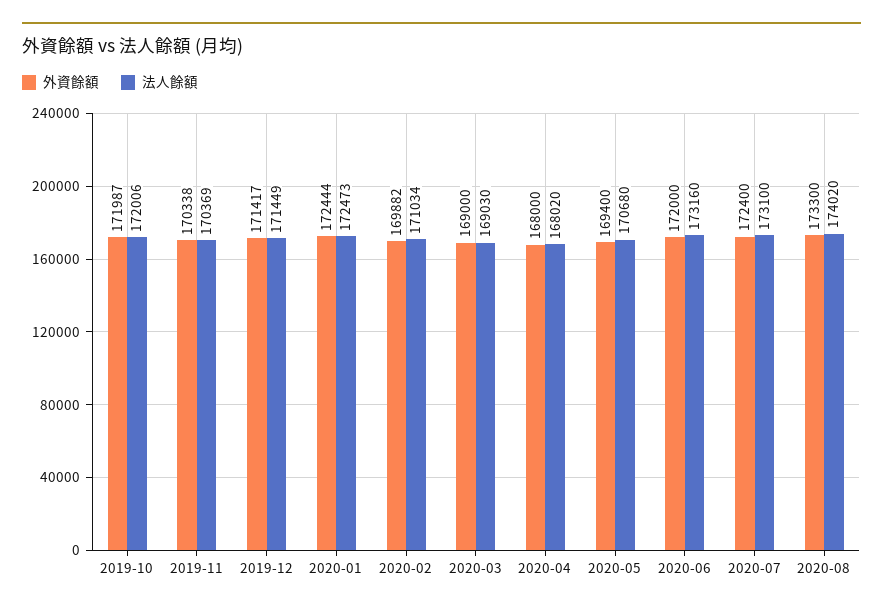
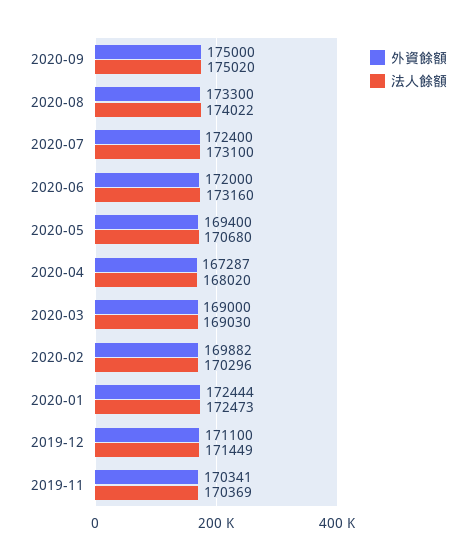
外資餘額, 2019-10: 171987 -> none
法人餘額, 2019-10: 172006 -> none
外資餘額, 2019-11: 170338 -> 170341
外資餘額, 2019-12: 171417 -> 171100
法人餘額, 2020-02: 171034 -> 170296
外資餘額, 2020-04: 168000 -> 167287
法人餘額, 2020-08: 174020 -> 174022
外資餘額, 2020-09: none -> 175000
法人餘額, 2020-09: none -> 175020

